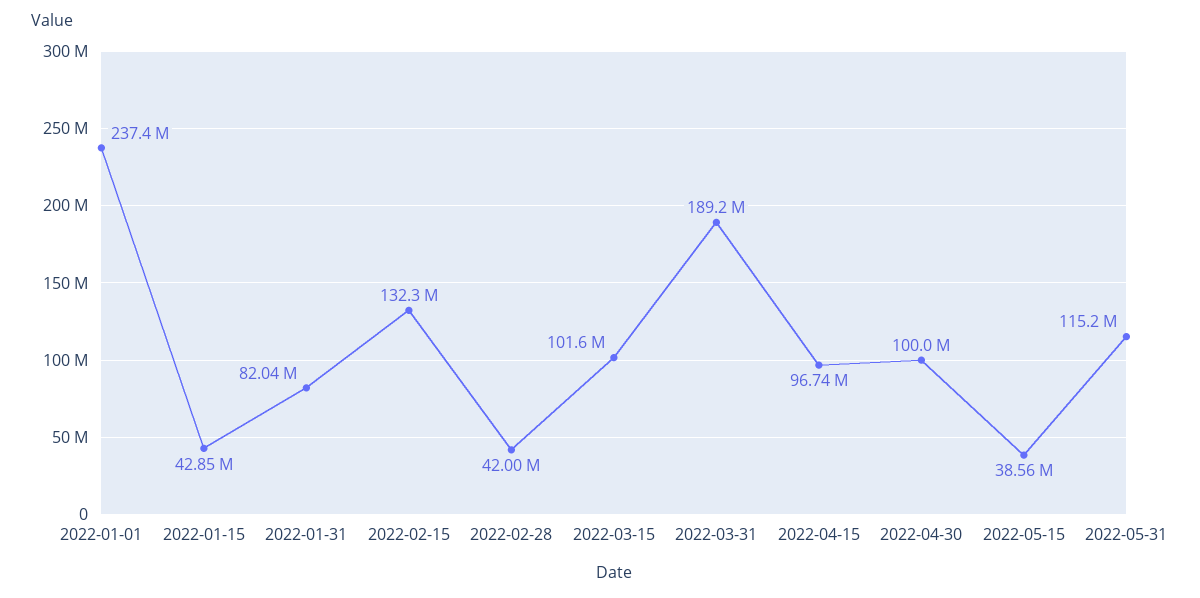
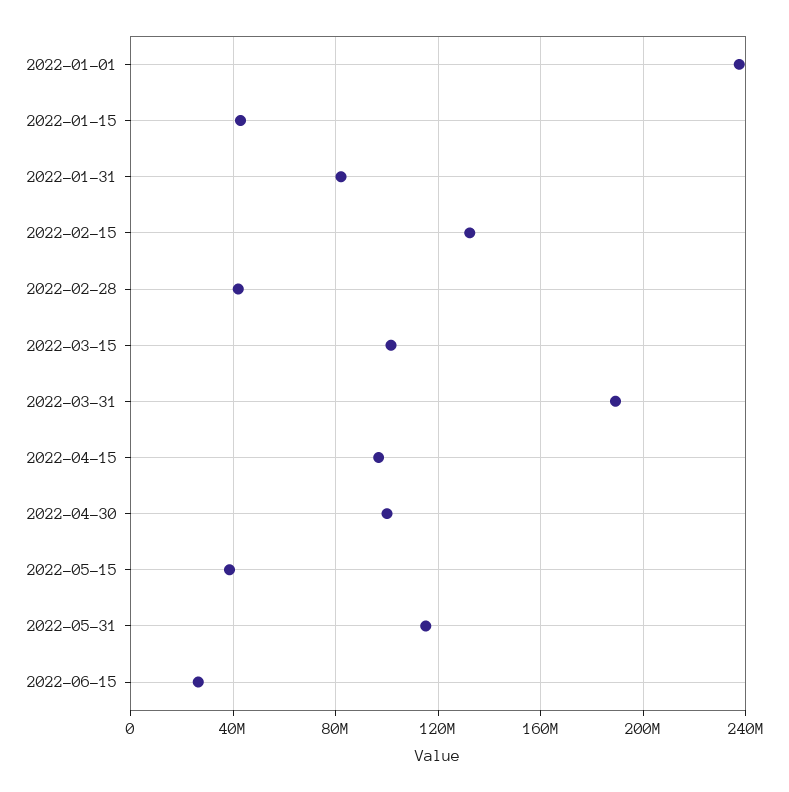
2022-06-15: none -> 25000000

